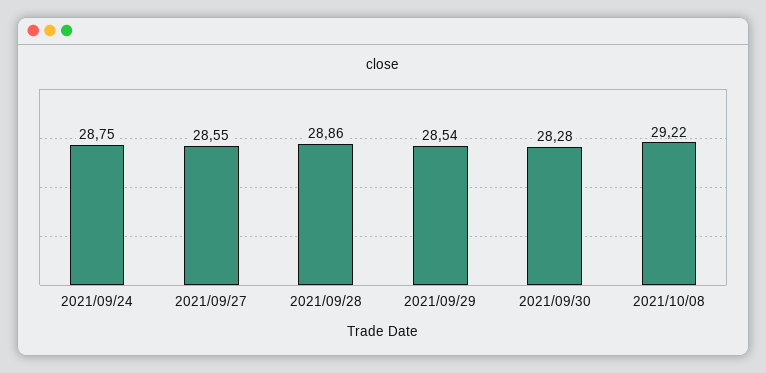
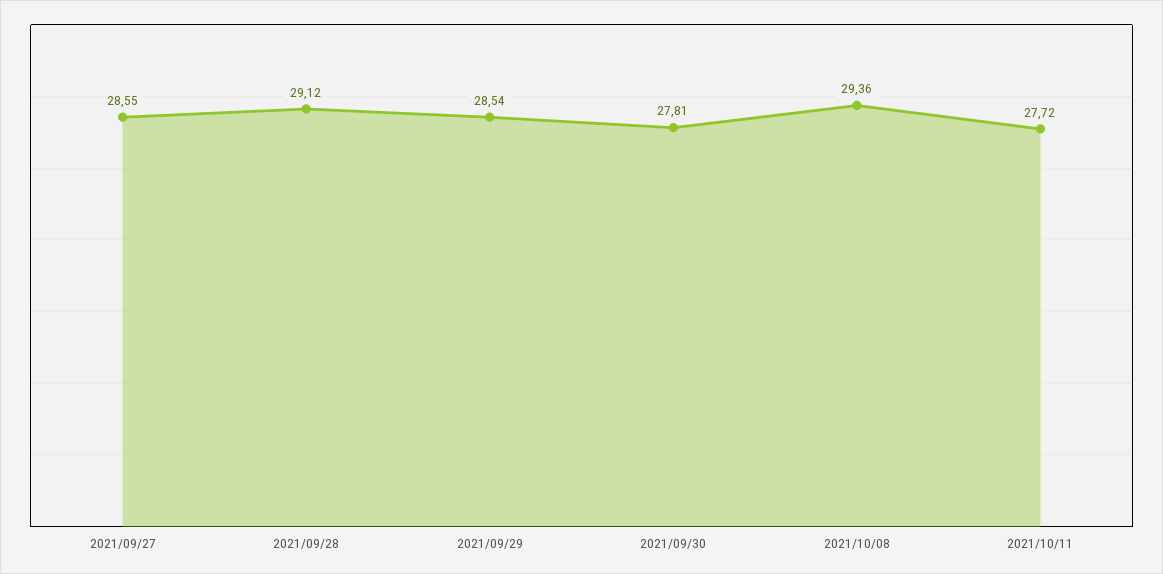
2021/09/24: 28.75 -> none
2021/09/28: 28.86 -> 29.12
2021/09/30: 28.28 -> 27.81
2021/10/08: 29.22 -> 29.36
2021/10/11: none -> 27.72

